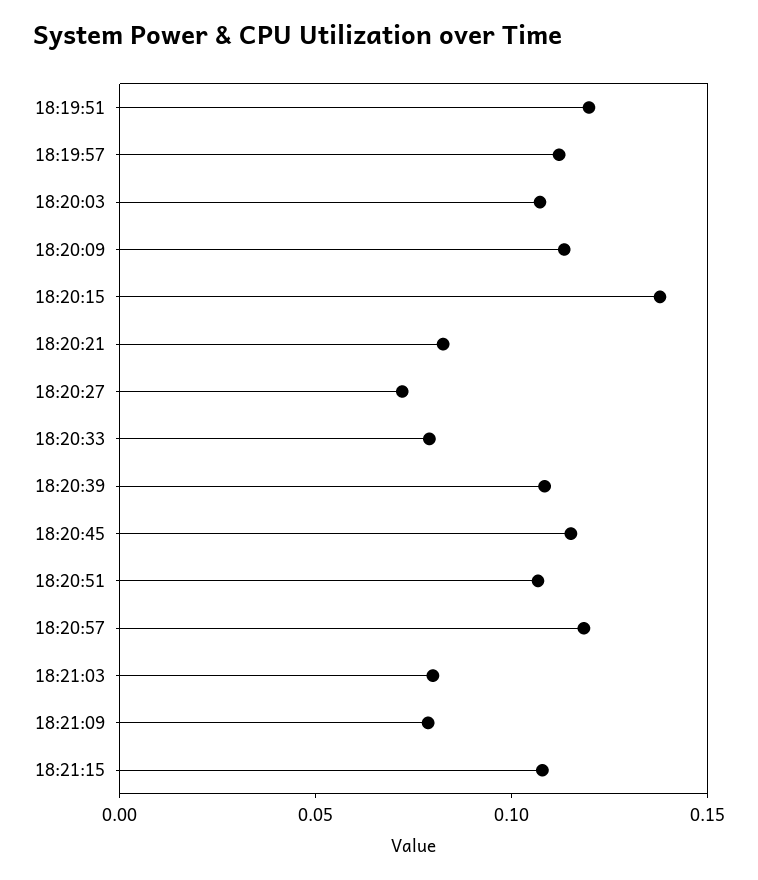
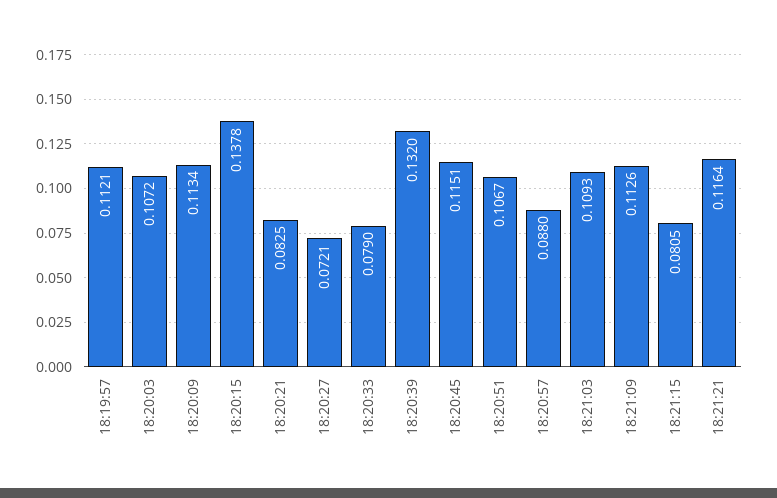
18:19:51: 0.12 -> none
18:20:39: 0.11 -> 0.132
18:20:57: 0.12 -> 0.088
18:21:03: 0.08 -> 0.1093
18:21:09: 0.08 -> 0.1126
18:21:15: 0.11 -> 0.0805
18:21:21: none -> 0.1164

